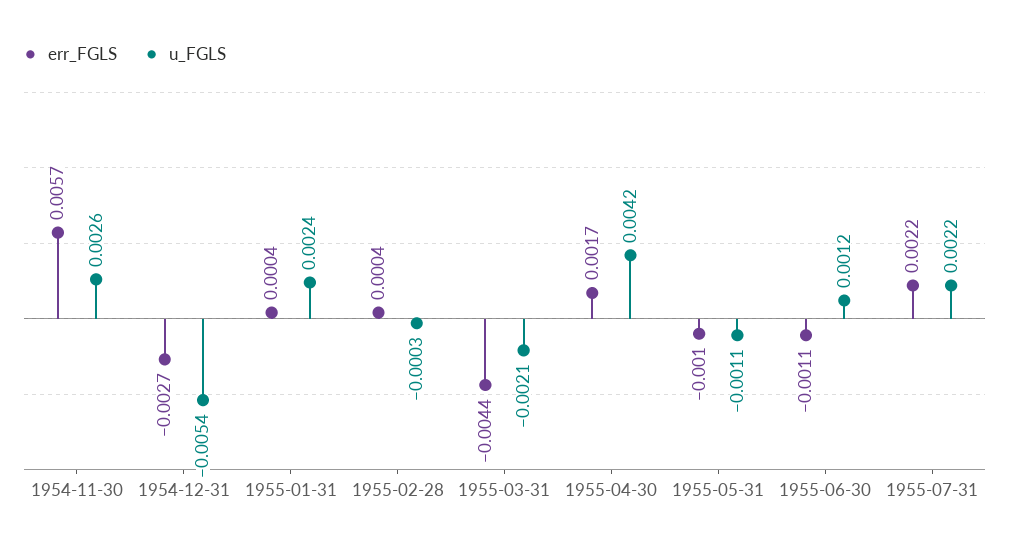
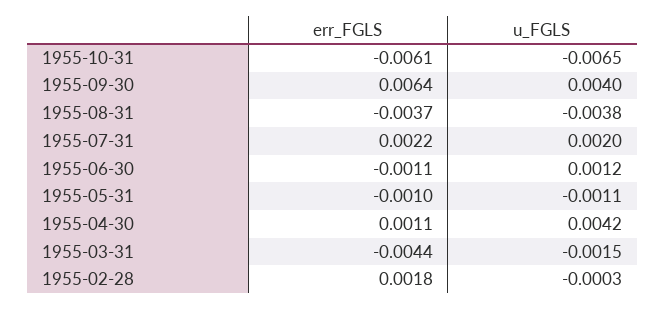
err_FGLS, 1954-11-30: 0.0057 -> none
u_FGLS, 1954-11-30: 0.0026 -> none
err_FGLS, 1954-12-31: -0.0027 -> none
u_FGLS, 1954-12-31: -0.0054 -> none
err_FGLS, 1955-01-31: 0.0004 -> none
u_FGLS, 1955-01-31: 0.0024 -> none
err_FGLS, 1955-02-28: 0.0004 -> 0.0018
u_FGLS, 1955-03-31: -0.0021 -> -0.0015
err_FGLS, 1955-04-30: 0.0017 -> 0.0011
u_FGLS, 1955-07-31: 0.0022 -> 0.002
err_FGLS, 1955-10-31: none -> -0.0061
u_FGLS, 1955-10-31: none -> -0.0065
err_FGLS, 1955-09-30: none -> 0.0064
u_FGLS, 1955-09-30: none -> 0.004
err_FGLS, 1955-08-31: none -> -0.0037
u_FGLS, 1955-08-31: none -> -0.0038

